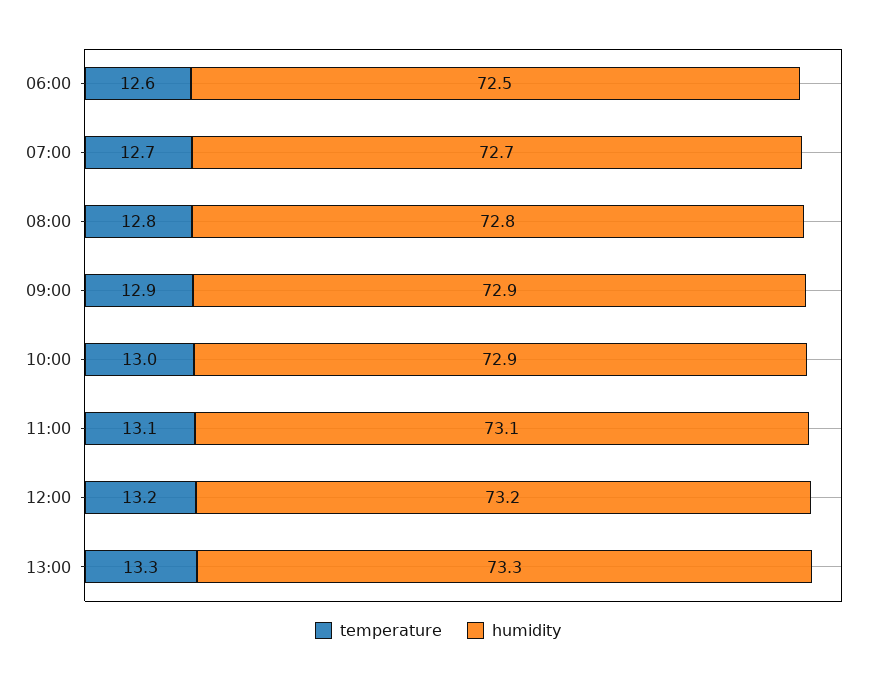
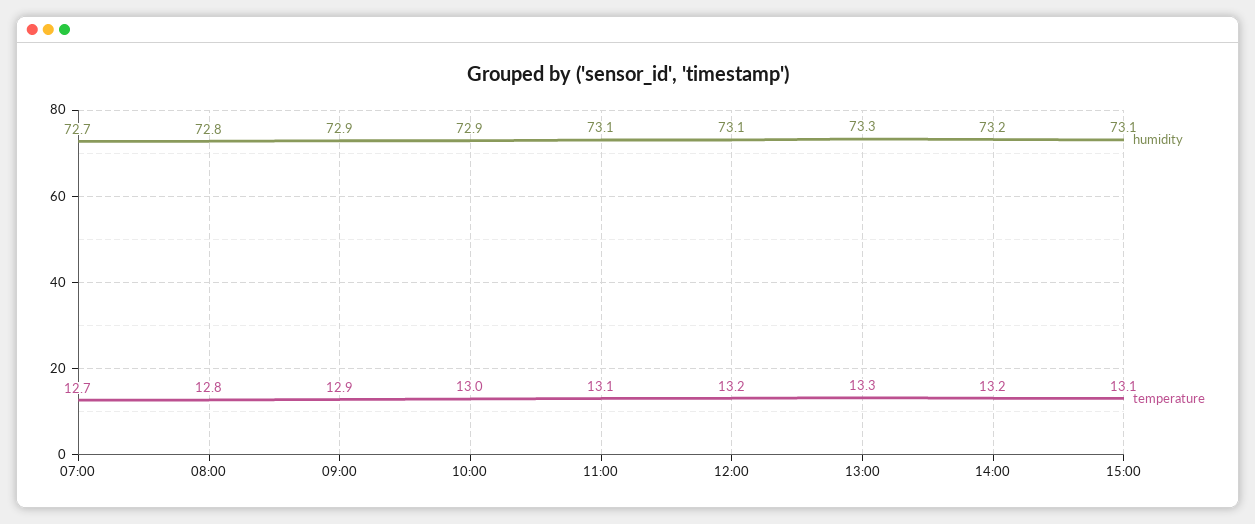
temperature, 06:00: 12.6 -> none
humidity, 06:00: 72.5 -> none
humidity, 12:00: 73.2 -> 73.1
humidity, 14:00: none -> 73.2
temperature, 14:00: none -> 13.2
humidity, 15:00: none -> 73.1
temperature, 15:00: none -> 13.1

